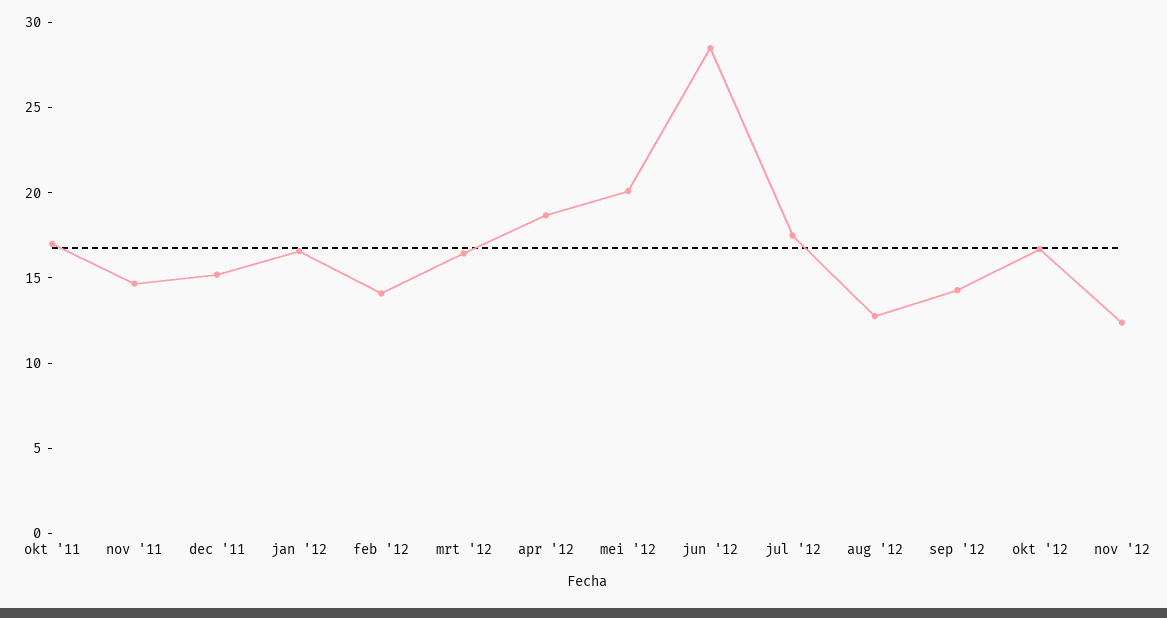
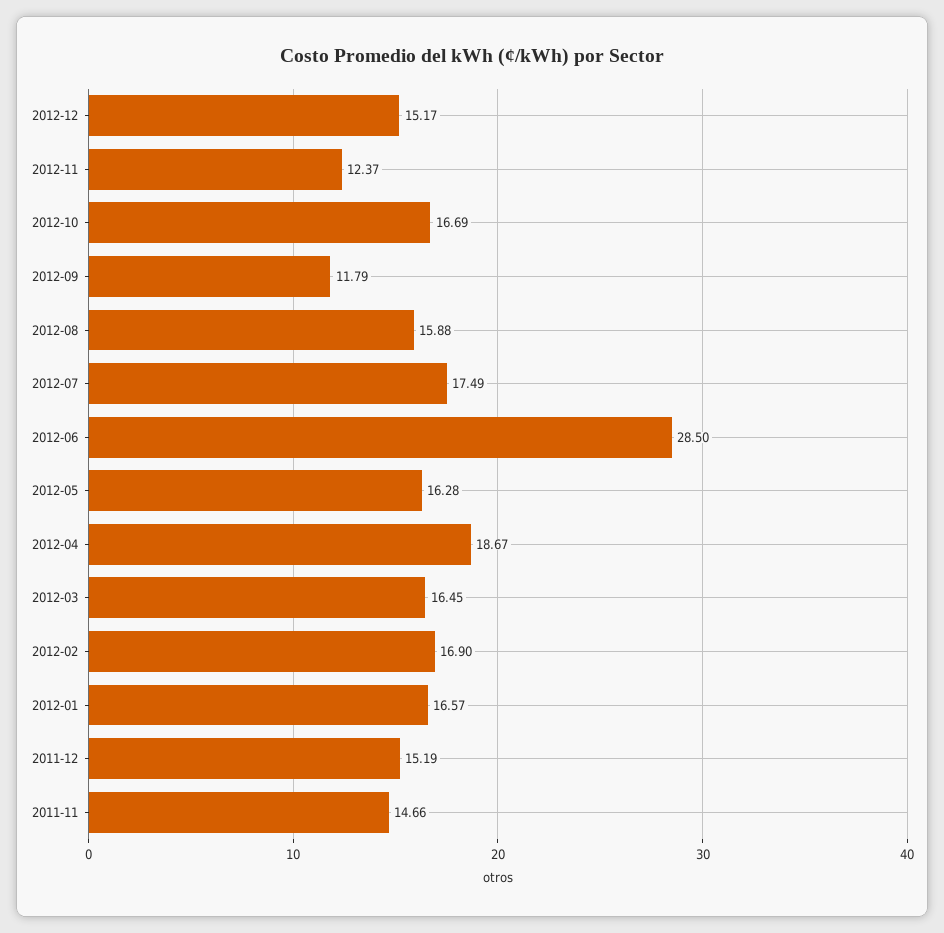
okt '11: 17 -> none
feb '12: 14 -> 16.9
mei '12: 20 -> 16.28
aug '12: 13 -> 15.88
sep '12: 14 -> 11.79
2012-12: none -> 15.17

